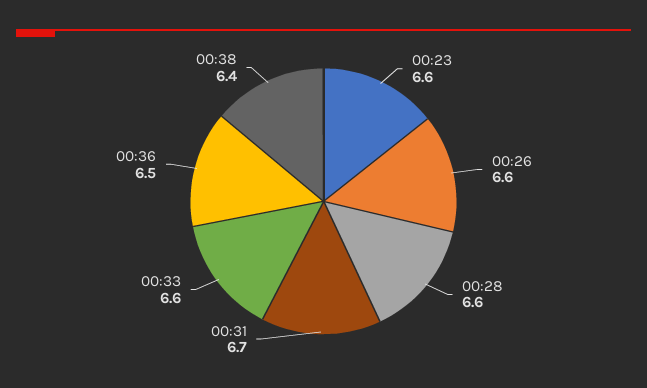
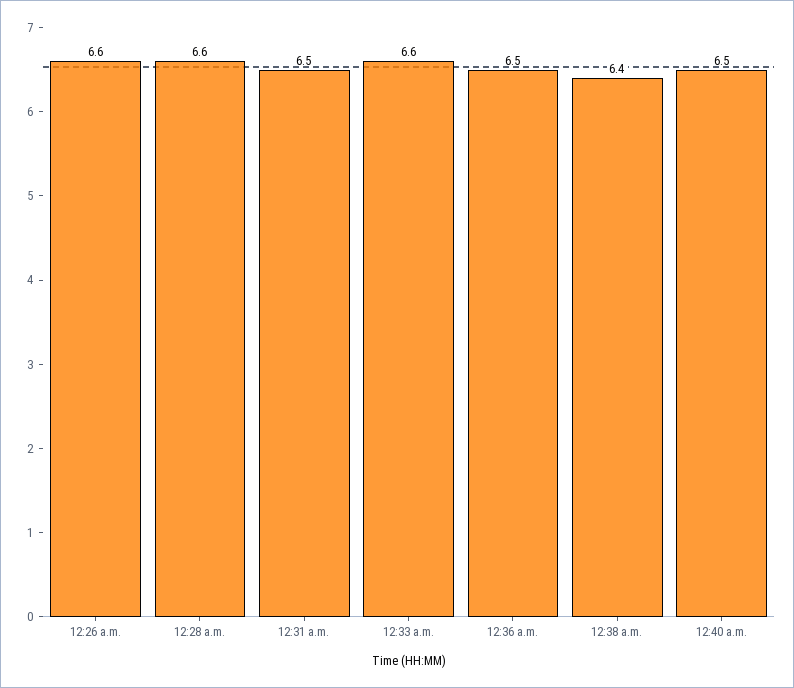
00:23: 6.6 -> none
00:31: 6.7 -> 6.5
12:40 a.m.: none -> 6.5

